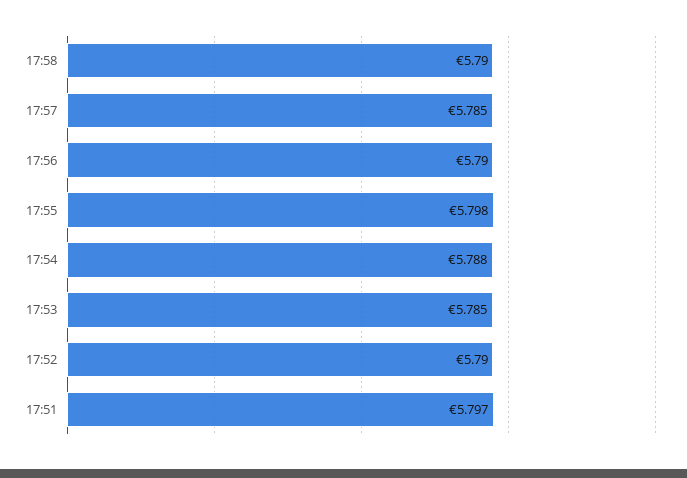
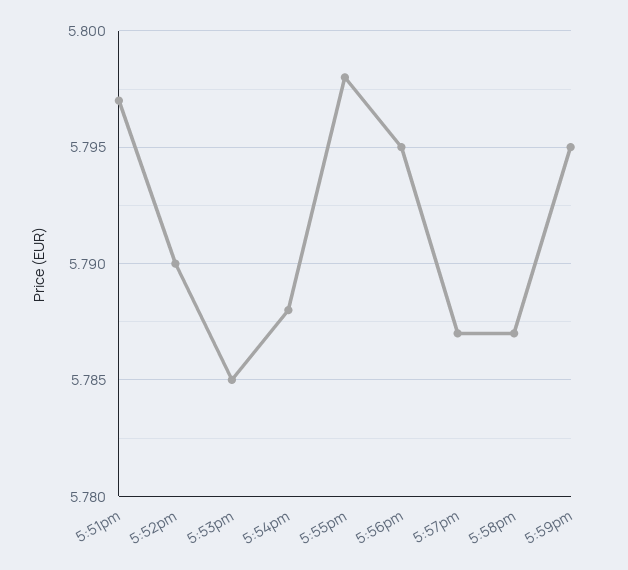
17:58: 5.79 -> 5.787
17:57: 5.785 -> 5.787
17:56: 5.79 -> 5.795
5:59pm: none -> 5.795

